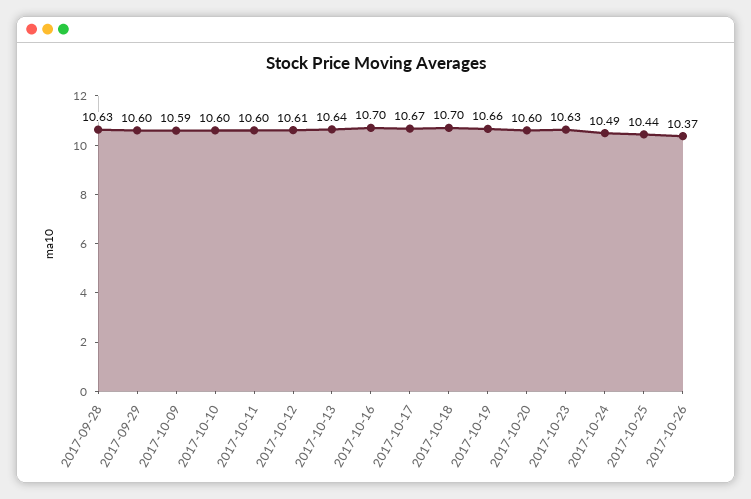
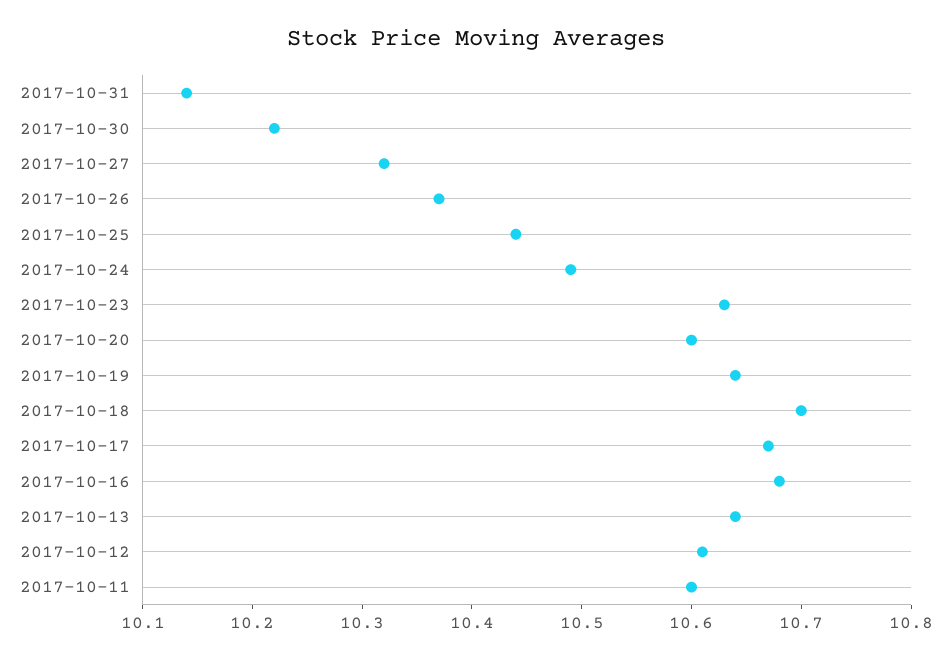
2017-09-28: 10.63 -> none
2017-09-29: 10.6 -> none
2017-10-09: 10.59 -> none
2017-10-10: 10.6 -> none
2017-10-16: 10.7 -> 10.68
2017-10-19: 10.66 -> 10.64
2017-10-31: none -> 10.14
2017-10-30: none -> 10.22
2017-10-27: none -> 10.32

